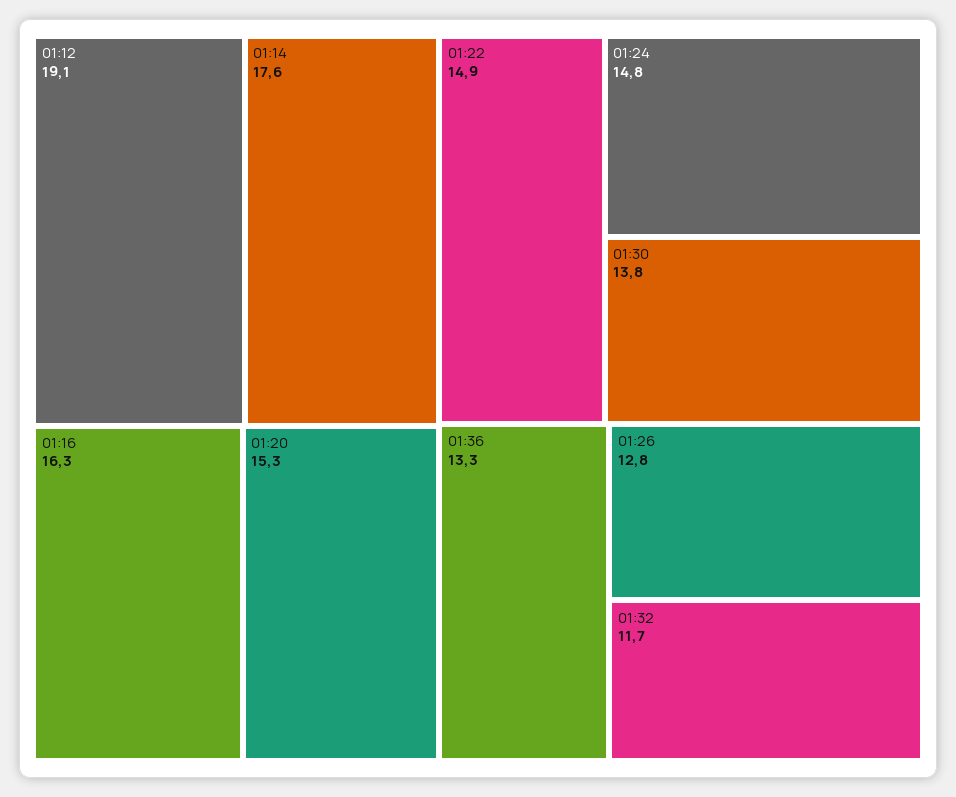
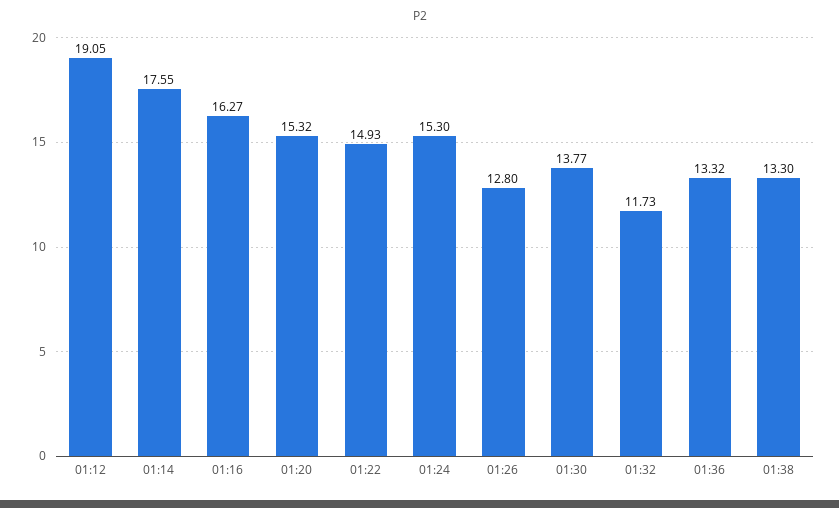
01:24: 14.8 -> 15.3
01:38: none -> 13.3

